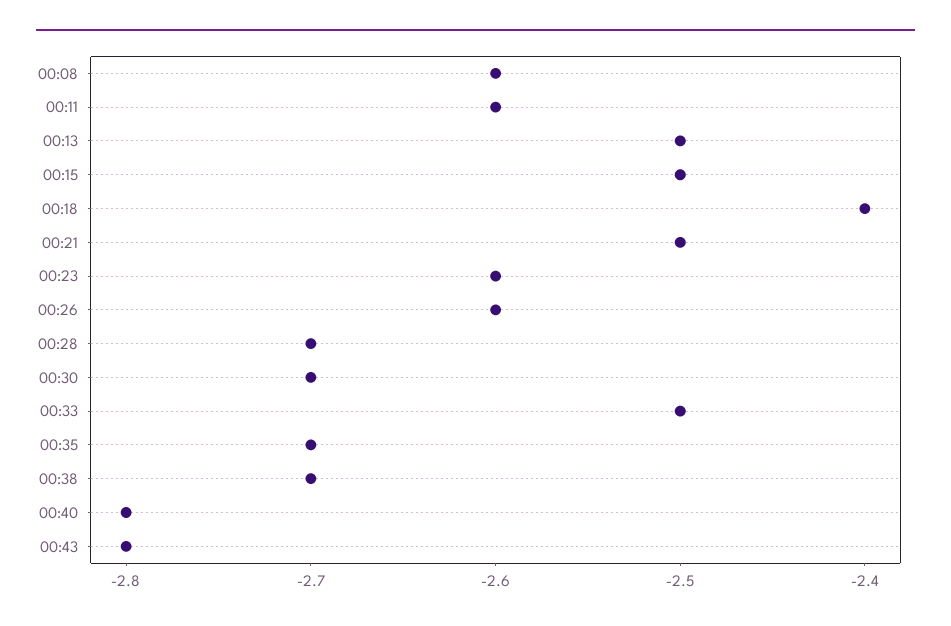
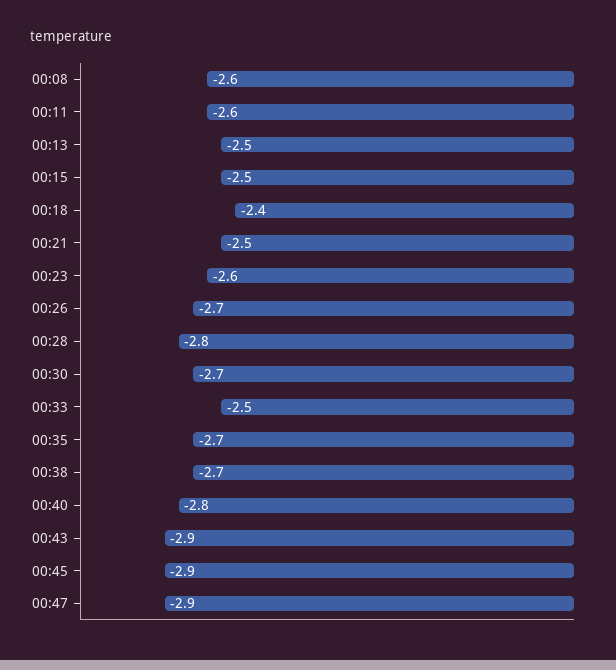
00:26: -2.6 -> -2.7
00:28: -2.7 -> -2.8
00:43: -2.8 -> -2.9
00:45: none -> -2.9
00:47: none -> -2.9

